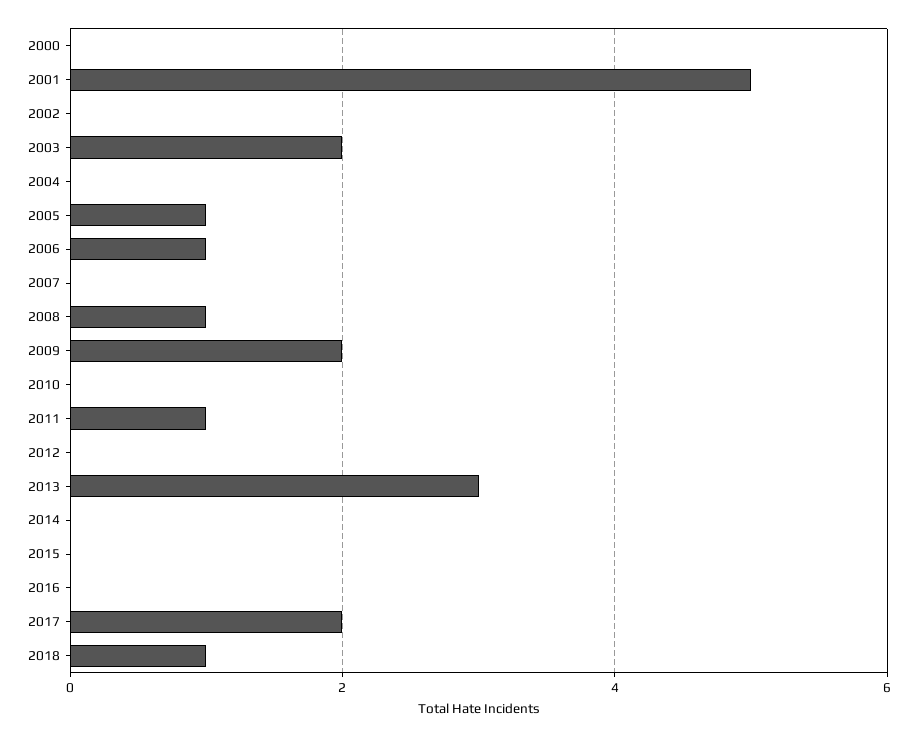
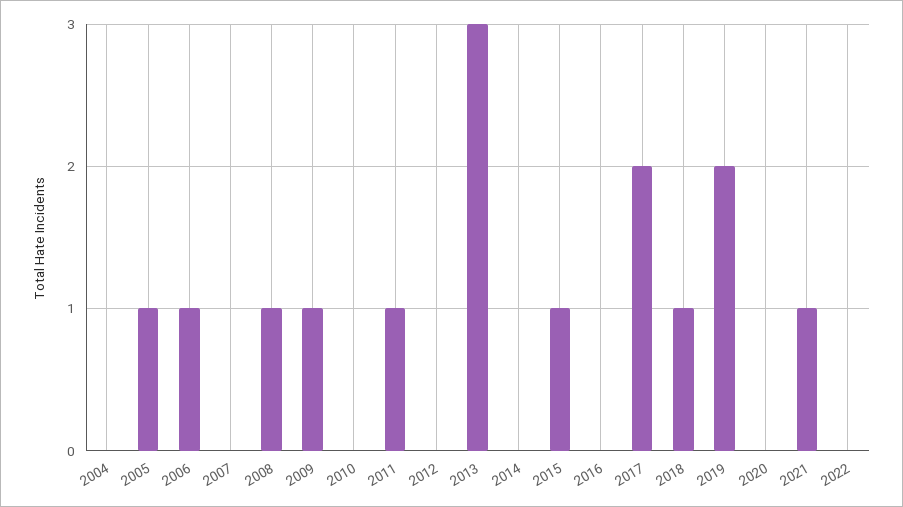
2000: 0 -> none
2001: 5 -> none
2002: 0 -> none
2003: 2 -> none
2009: 2 -> 1
2015: 0 -> 1
2019: none -> 2
2020: none -> 0
2021: none -> 1
2022: none -> 0

